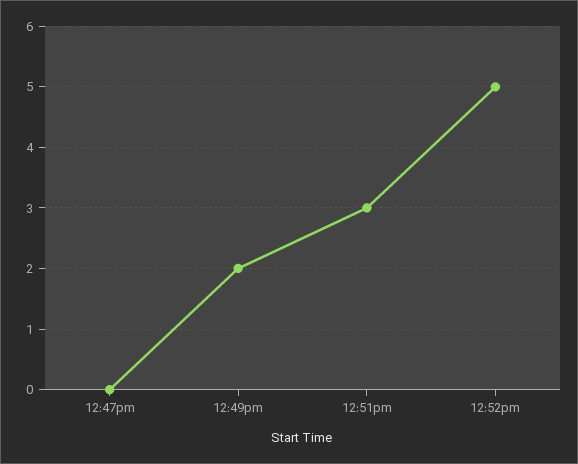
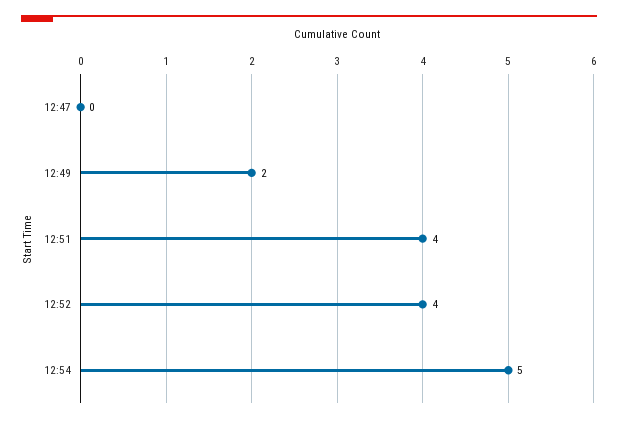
12:51pm: 3 -> 4
12:52pm: 5 -> 4
12:54: none -> 5

